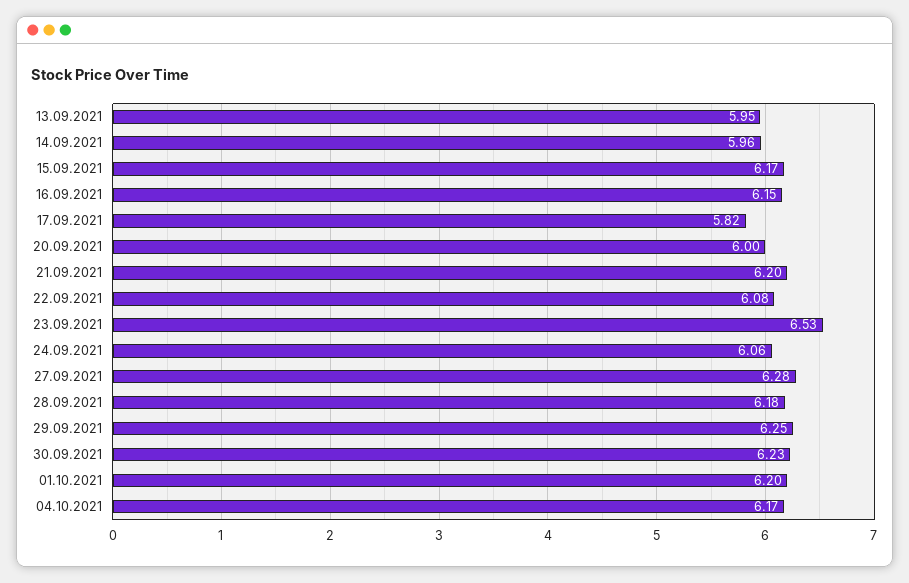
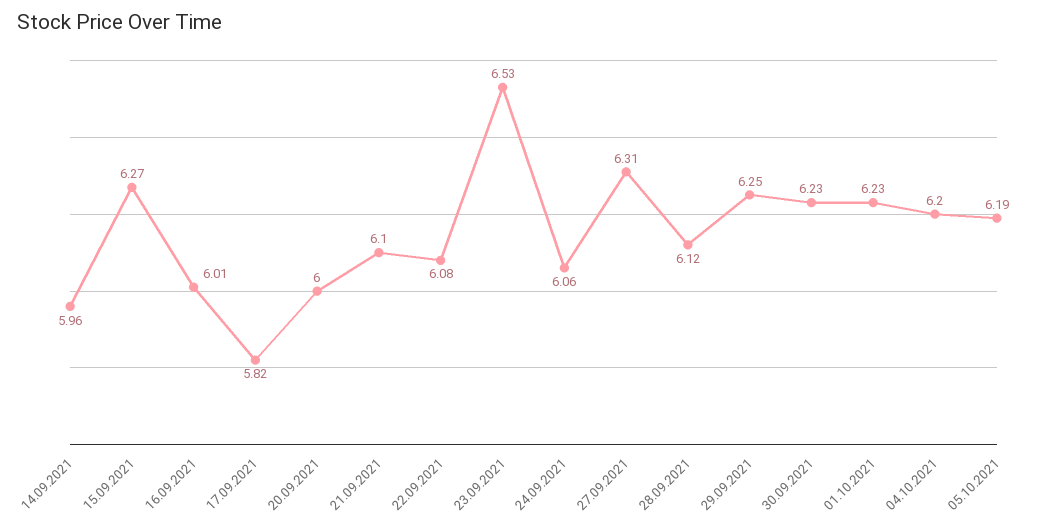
13.09.2021: 5.95 -> none
15.09.2021: 6.17 -> 6.27
16.09.2021: 6.15 -> 6.01
21.09.2021: 6.2 -> 6.1
27.09.2021: 6.28 -> 6.31
28.09.2021: 6.18 -> 6.12
01.10.2021: 6.2 -> 6.23
04.10.2021: 6.17 -> 6.2
05.10.2021: none -> 6.19

